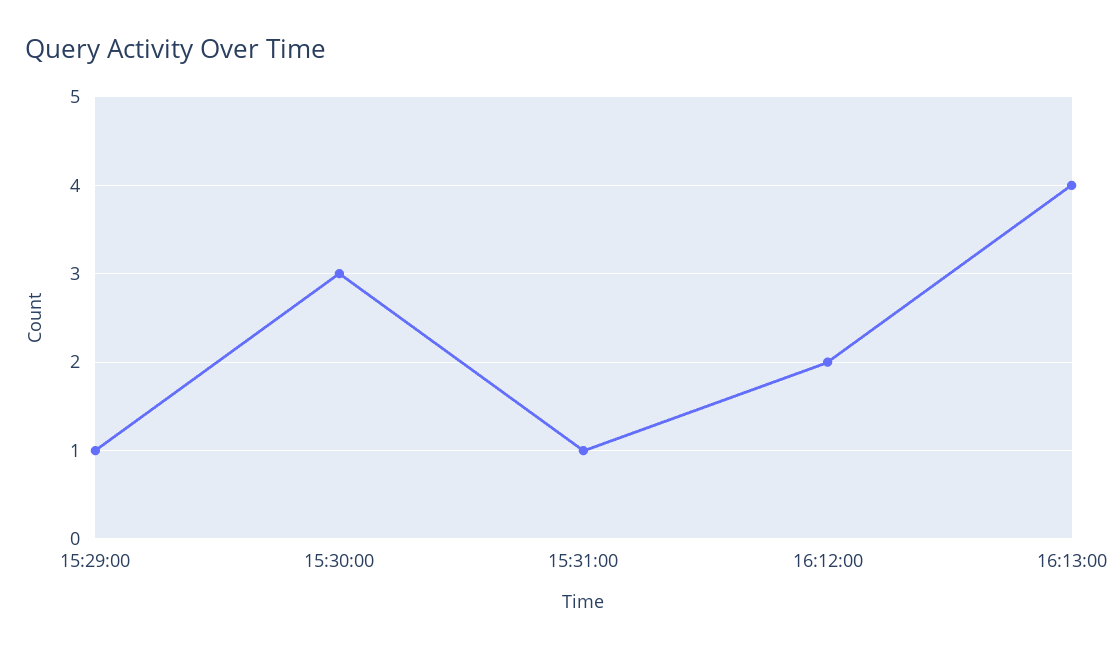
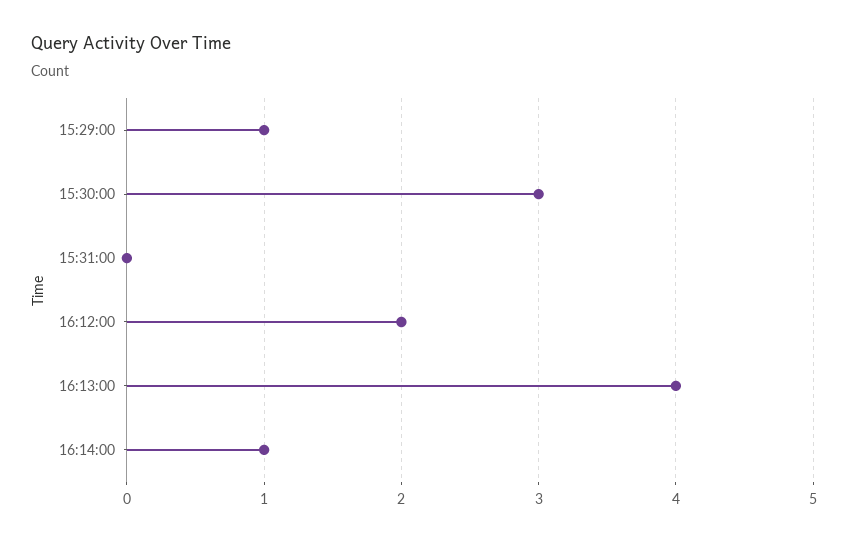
15:31:00: 1 -> 0
16:14:00: none -> 1

